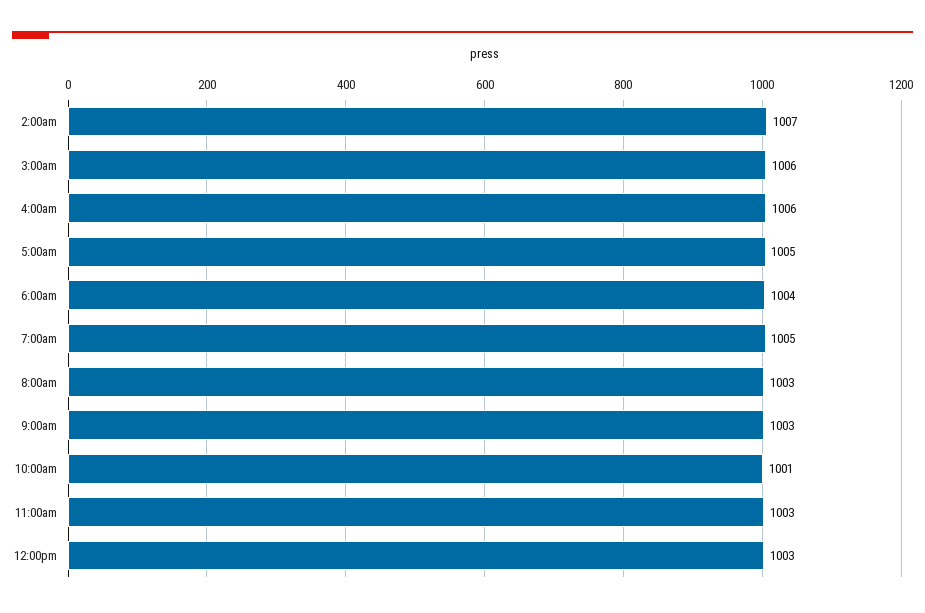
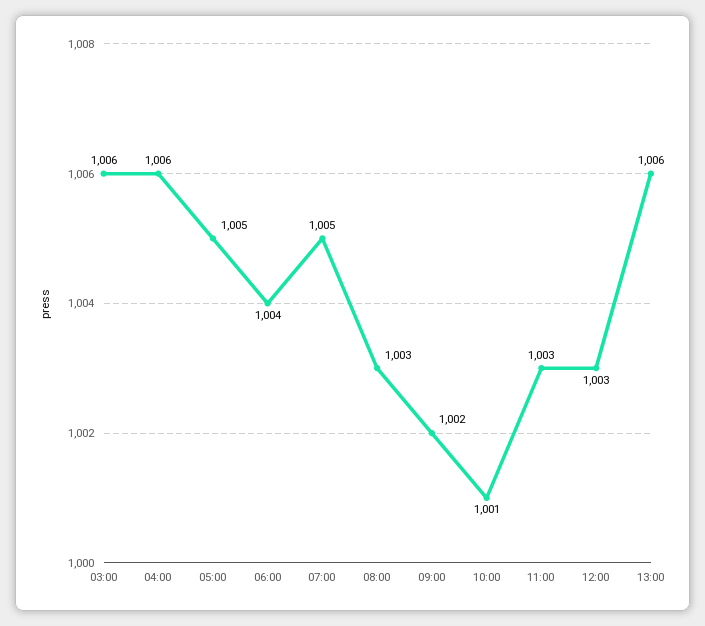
2:00am: 1007 -> none
9:00am: 1003 -> 1002
13:00: none -> 1006

